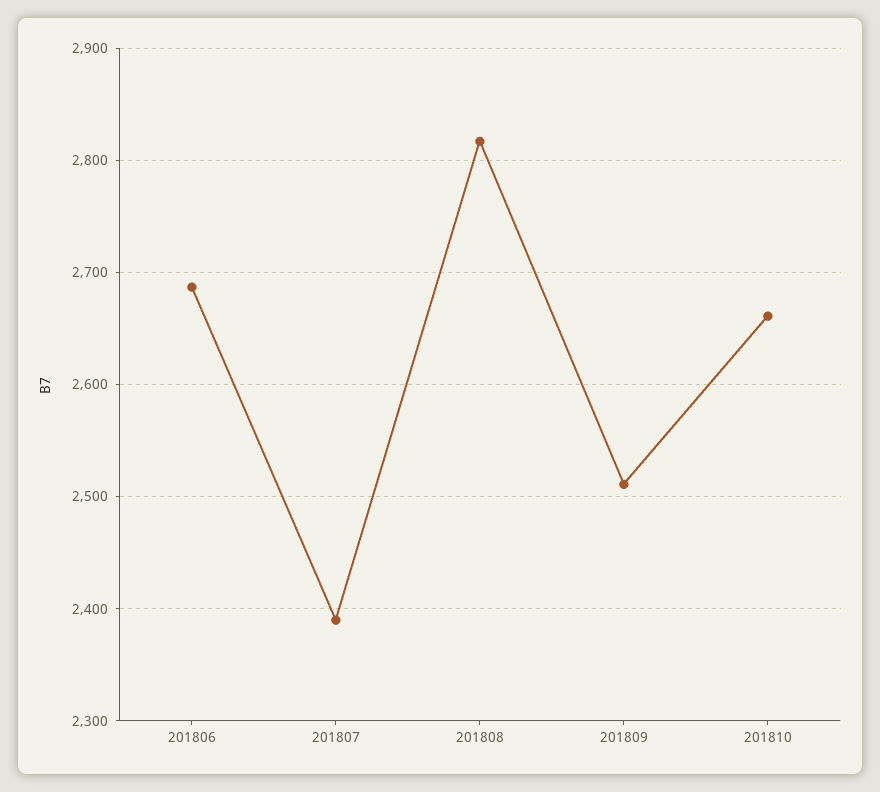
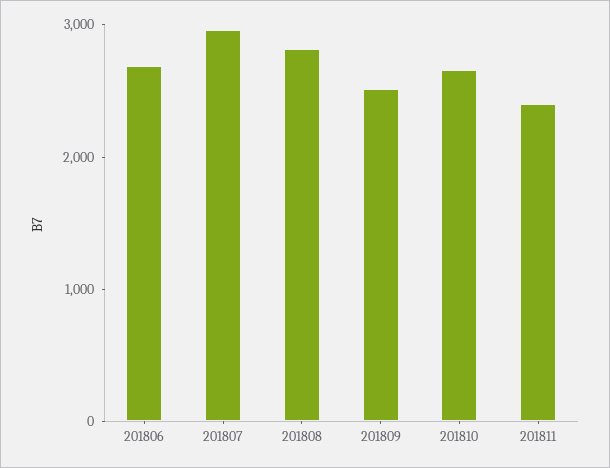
201807: 2390 -> 3000
201811: none -> 2400

